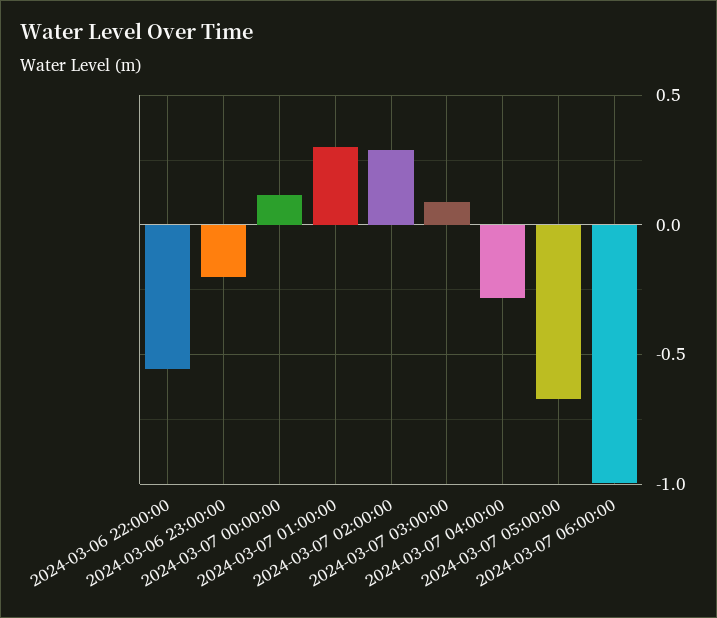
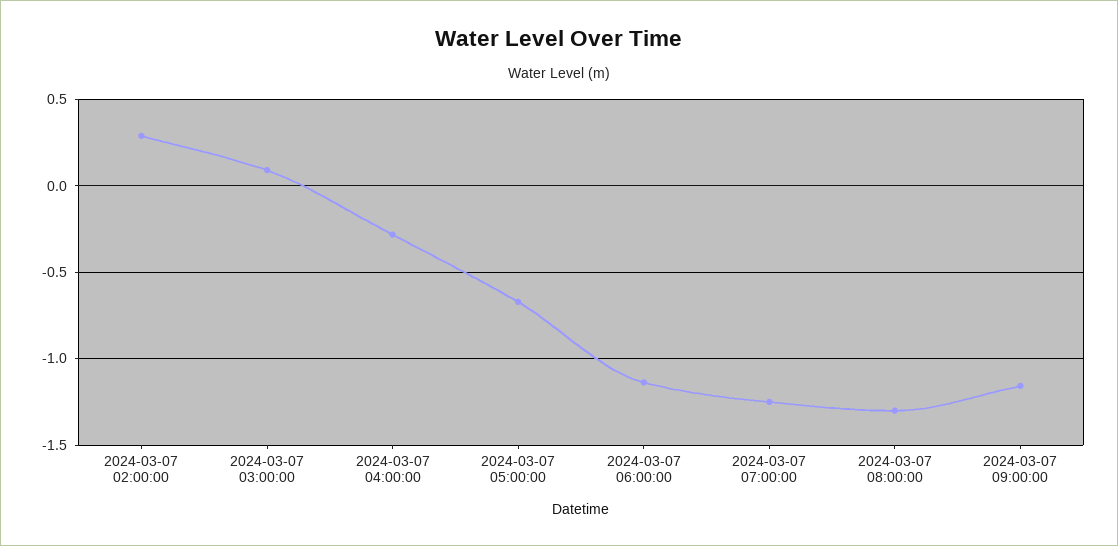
2024-03-06 22:00:00: -0.55 -> none
2024-03-06 23:00:00: -0.2 -> none
2024-03-07 00:00:00: 0.1 -> none
2024-03-07 01:00:00: 0.3 -> none
2024-03-07 06:00:00: -1 -> -1.15
2024-03-07 07:00:00: none -> -1.25
2024-03-07 08:00:00: none -> -1.3
2024-03-07 09:00:00: none -> -1.15

